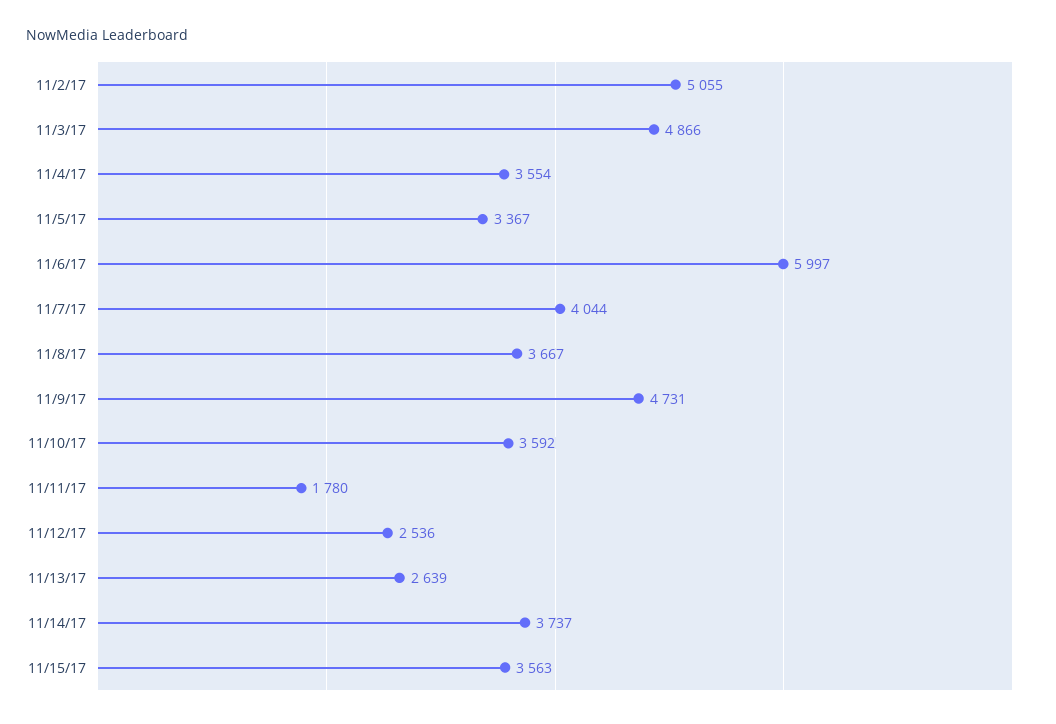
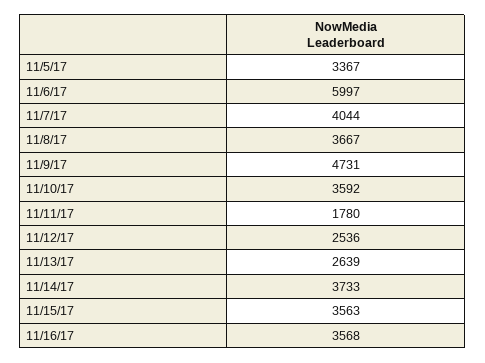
11/2/17: 5055 -> none
11/3/17: 4866 -> none
11/4/17: 3554 -> none
11/14/17: 3737 -> 3733
11/16/17: none -> 3568

